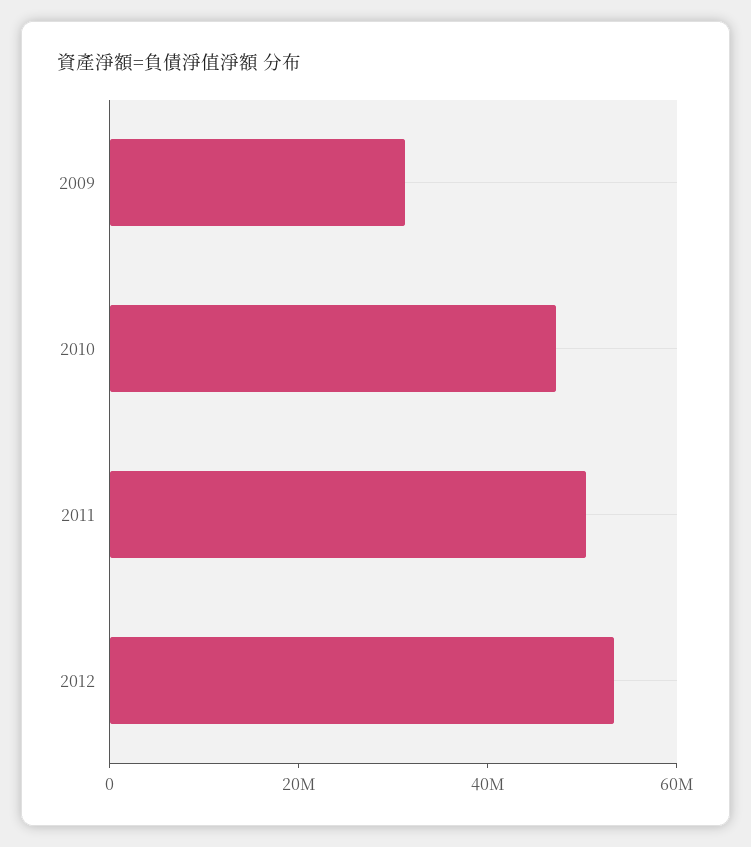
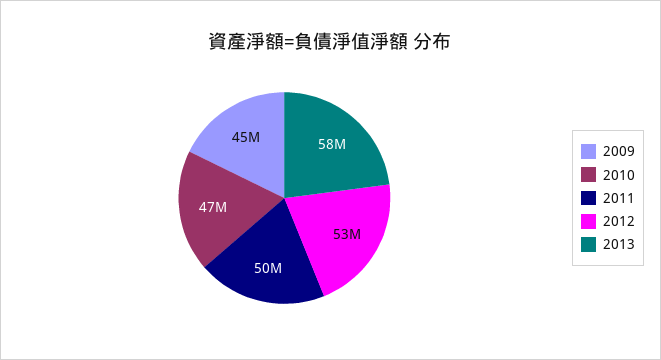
2009: 30000000 -> 45000000
2013: none -> 58000000

